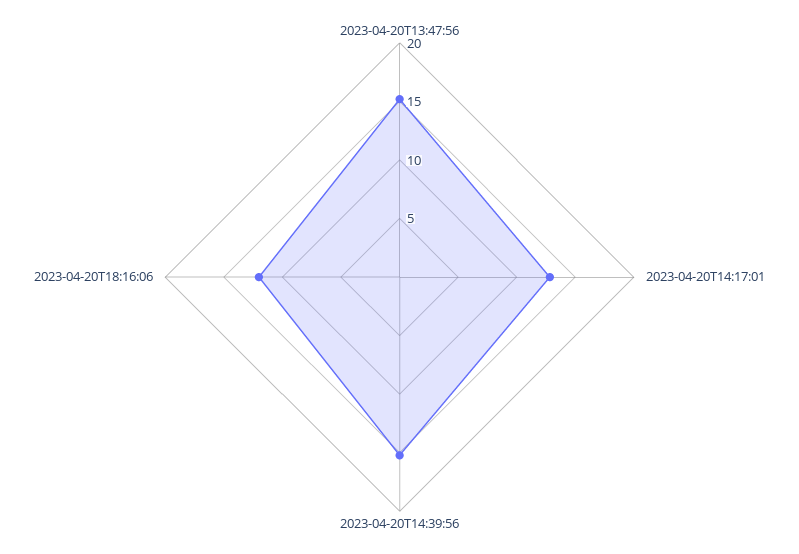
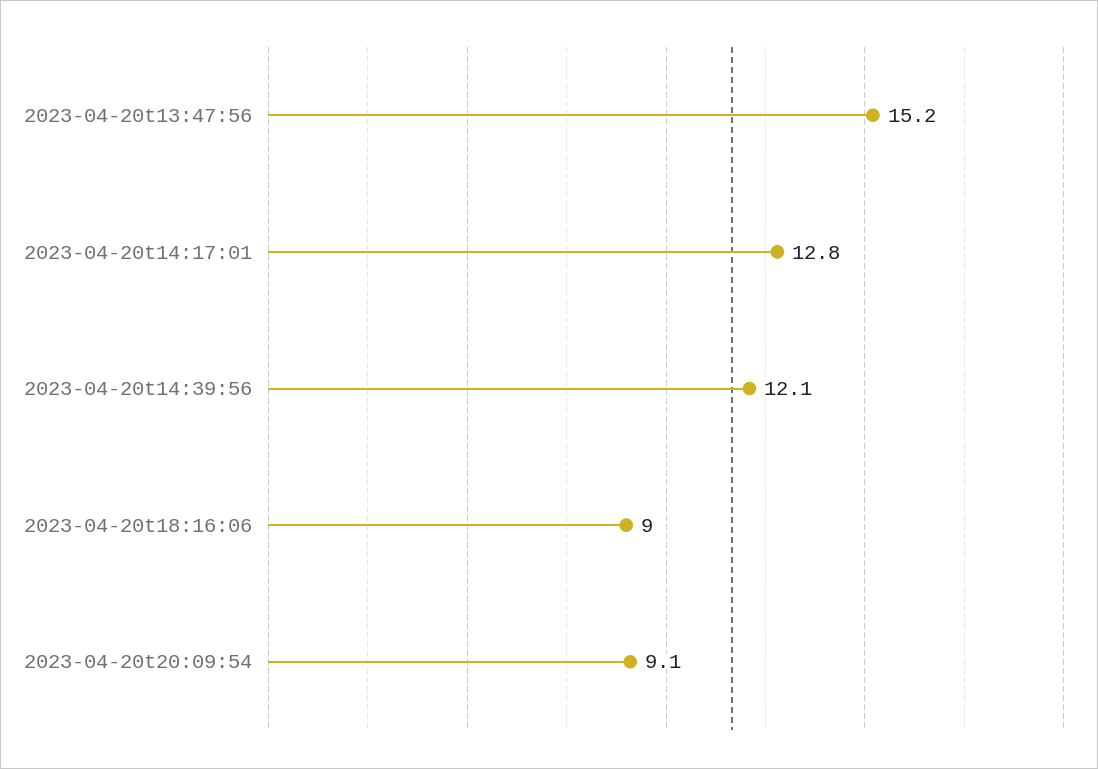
2023-04-20T14:39:56: 15 -> 12.1
2023-04-20T18:16:06: 12 -> 9
2023-04-20t20:09:54: none -> 9.1

